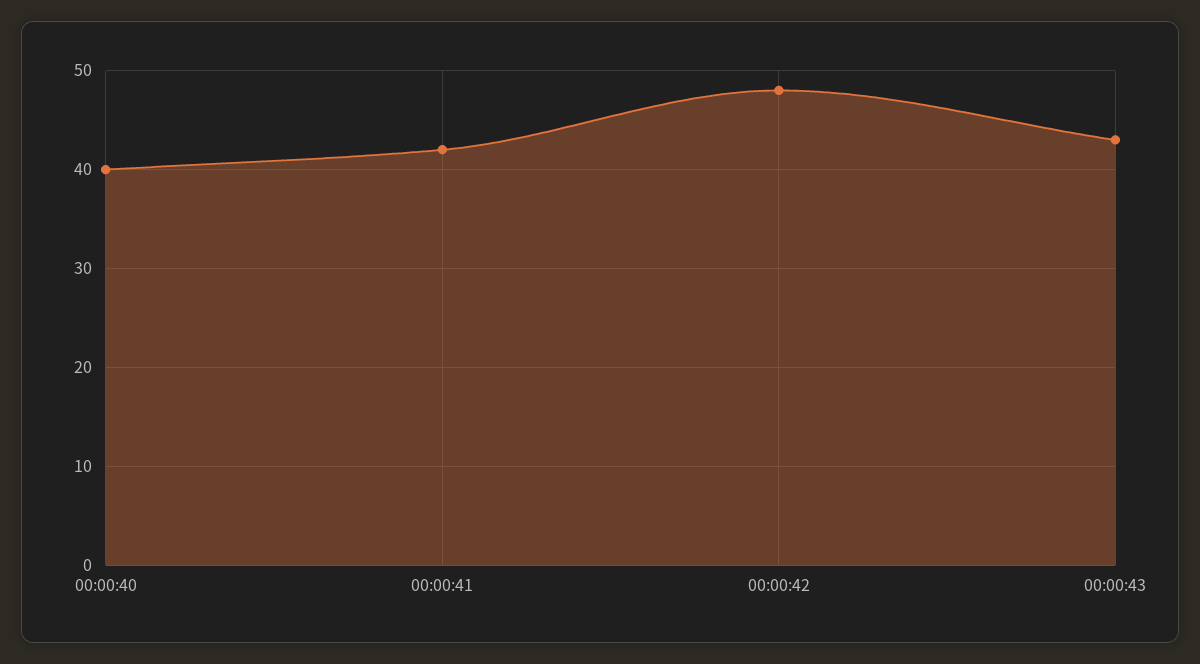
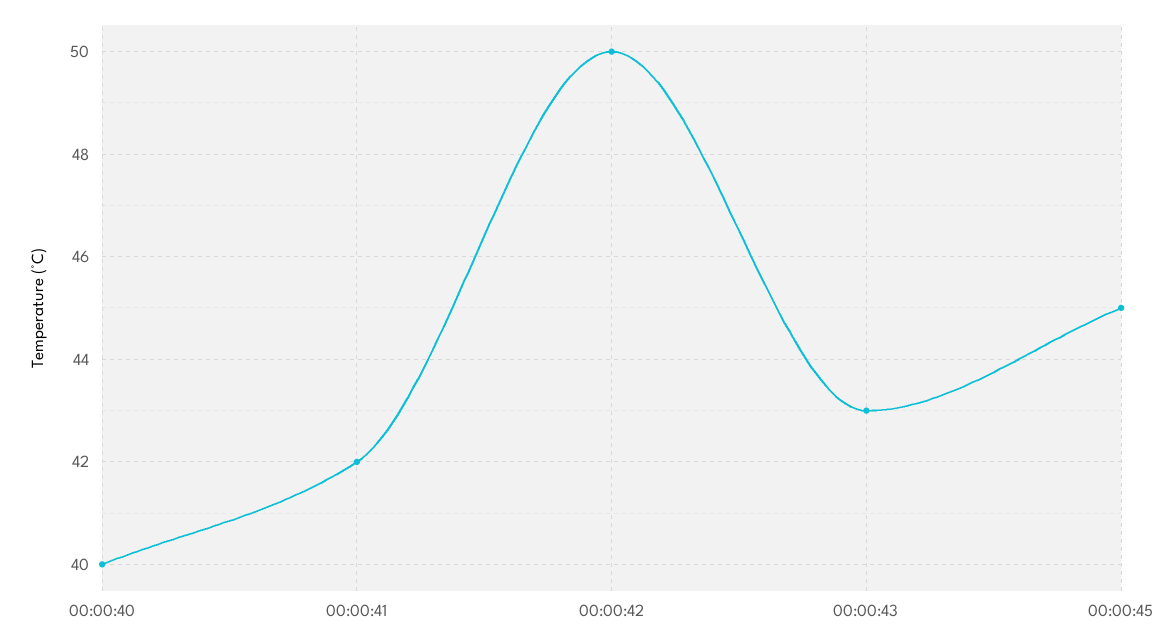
00:00:42: 48 -> 50
00:00:45: none -> 45

